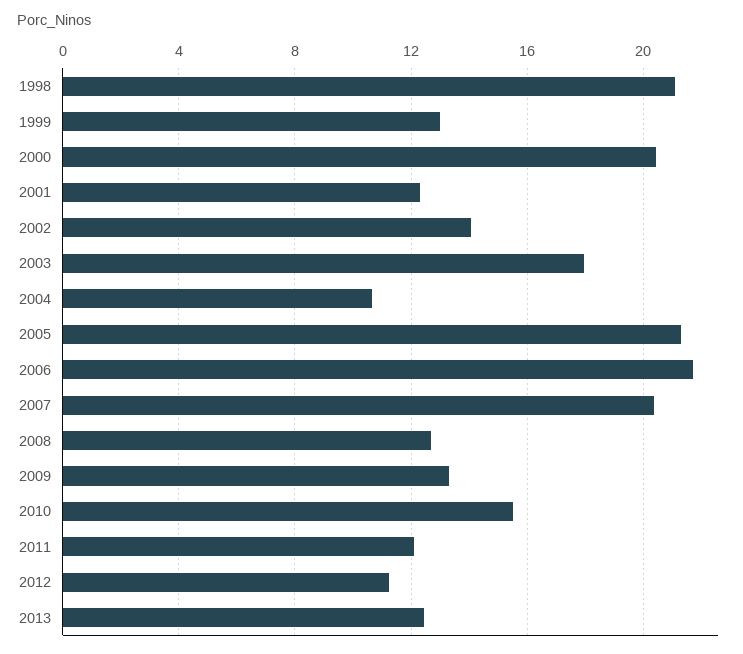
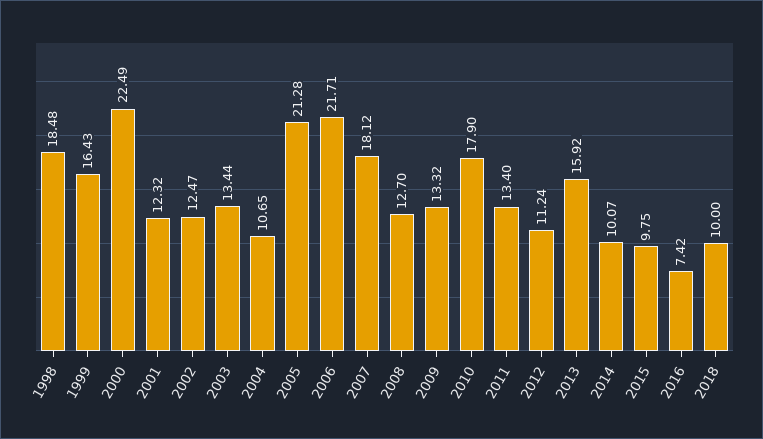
1998: 21 -> 18.48
1999: 13 -> 16.43
2000: 20.5 -> 22.49
2002: 14 -> 12.47
2003: 18 -> 13.44
2007: 20.5 -> 18.12
2010: 15.5 -> 17.9
2011: 12 -> 13.4
2013: 12.5 -> 15.92
2014: none -> 10.07
2015: none -> 9.75
2016: none -> 7.42
2018: none -> 10

